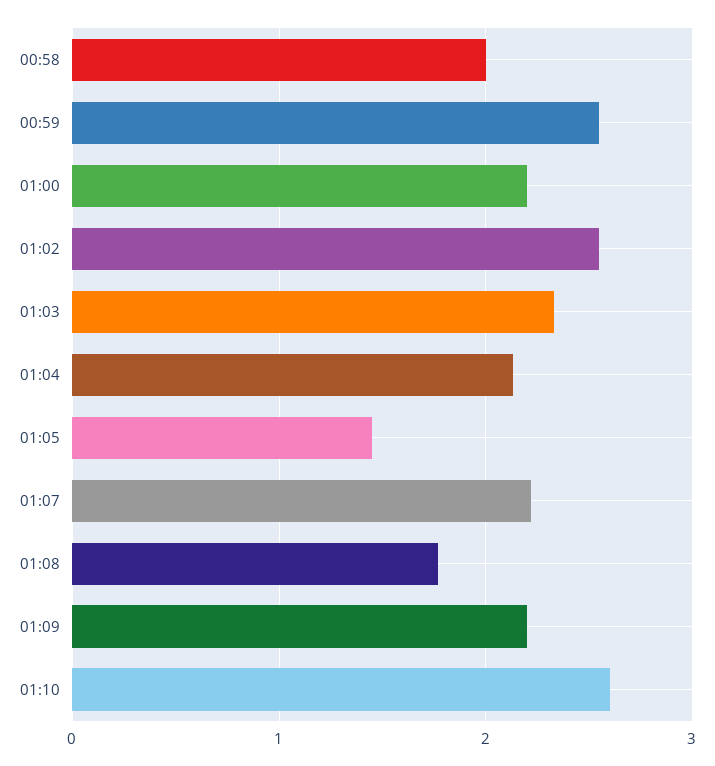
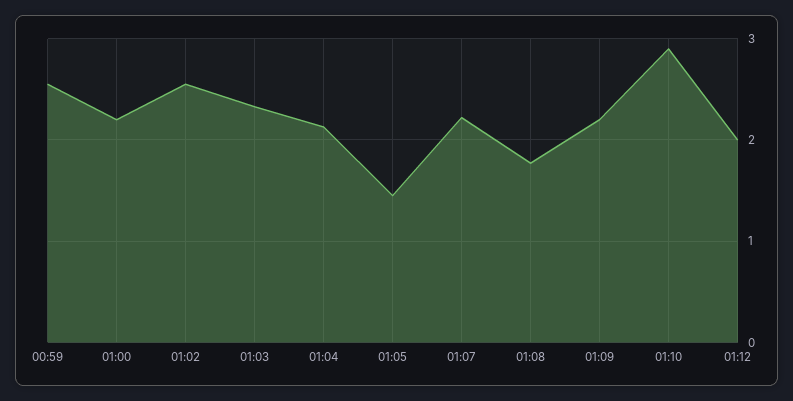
00:58: 2 -> none
01:10: 2.6 -> 2.9
01:12: none -> 2

